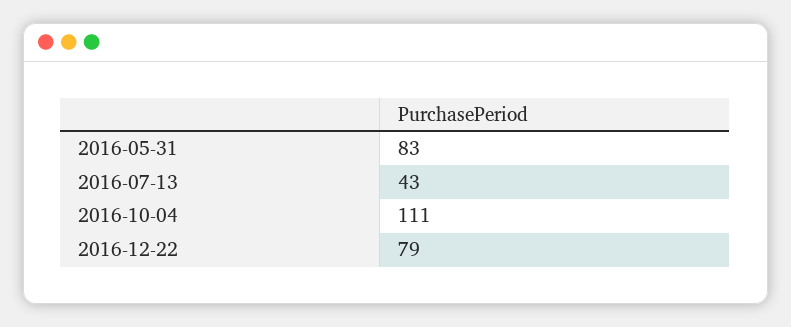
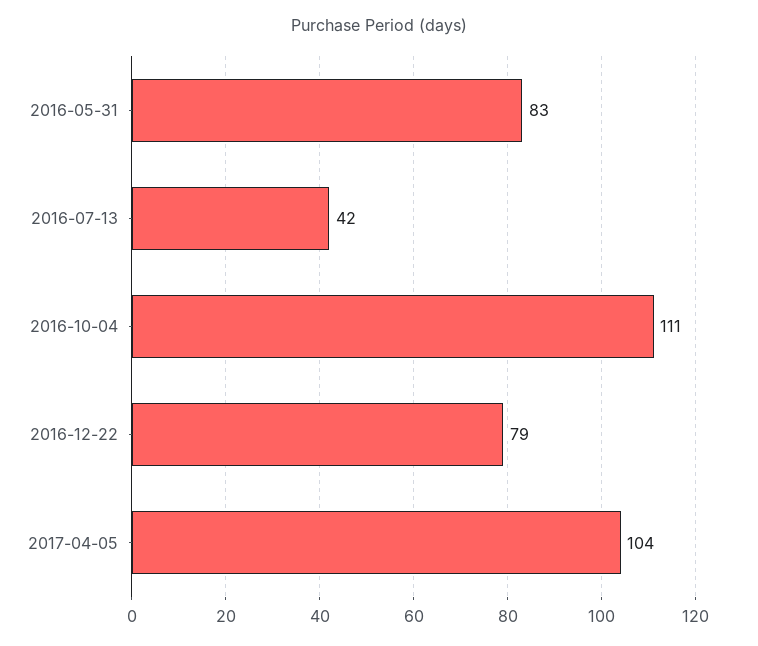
2016-07-13: 43 -> 42
2017-04-05: none -> 104

